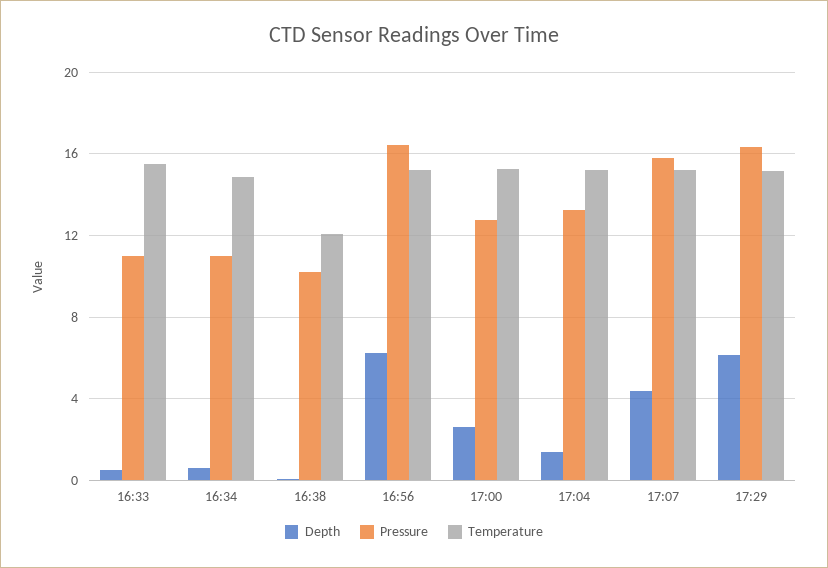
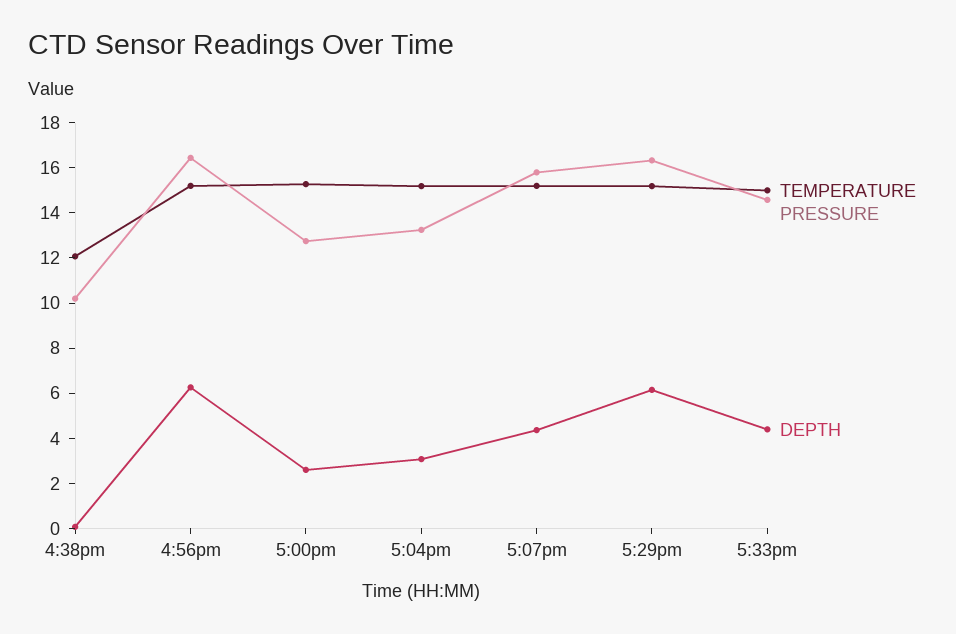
Depth, 16:33: 0.5 -> none
Pressure, 16:33: 11 -> none
Temperature, 16:33: 15.5 -> none
Depth, 16:34: 0.5 -> none
Pressure, 16:34: 11 -> none
Temperature, 16:34: 15 -> none
Depth, 17:04: 1.5 -> 3
Temperature, 5:33pm: none -> 15
Pressure, 5:33pm: none -> 14.5
Depth, 5:33pm: none -> 4.5

